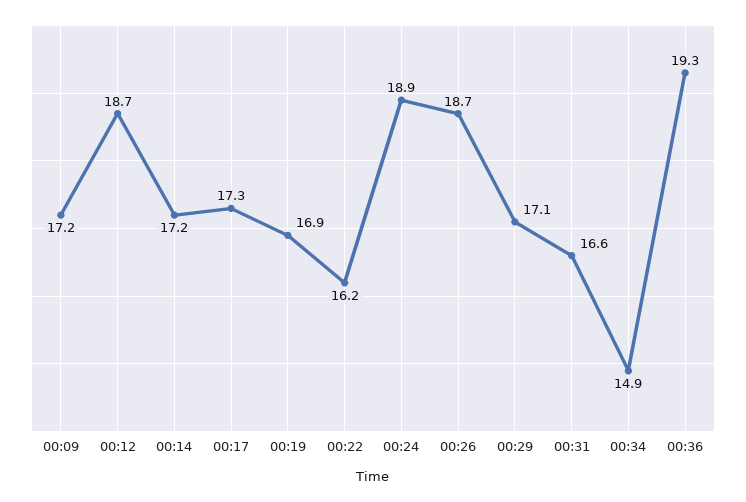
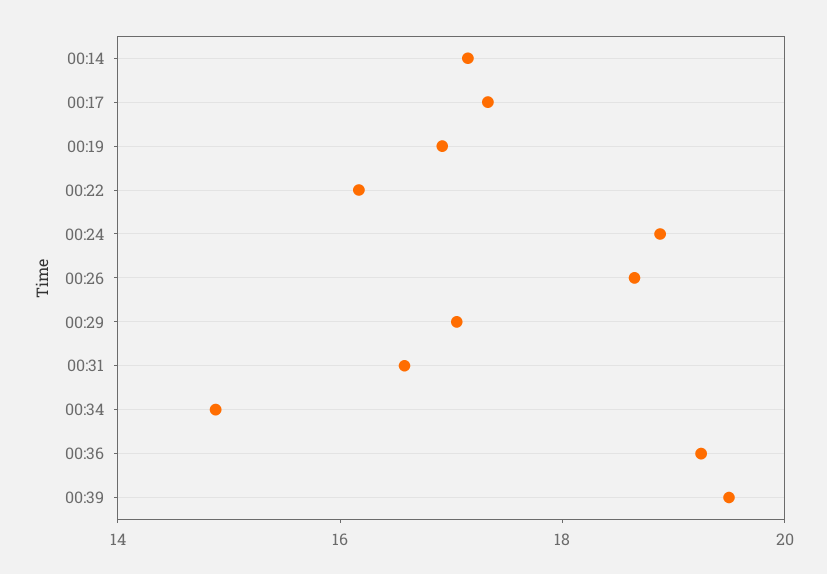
00:09: 17.2 -> none
00:12: 18.7 -> none
00:39: none -> 19.5

